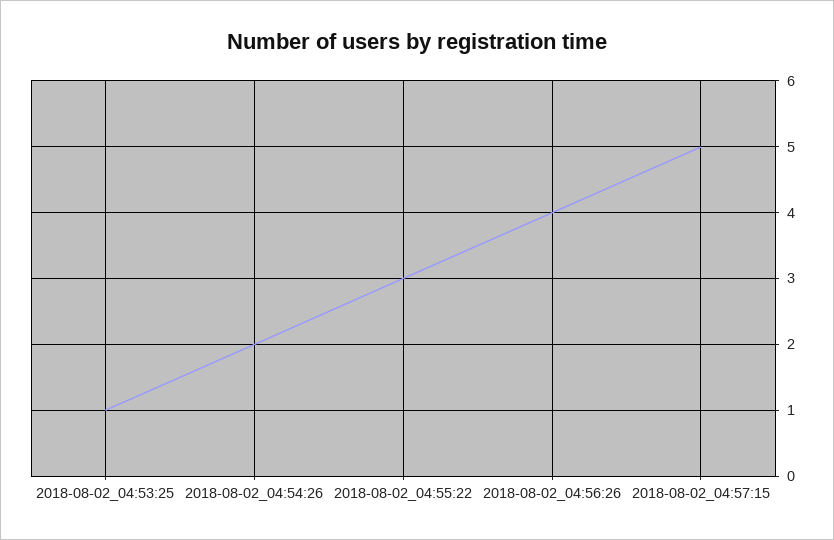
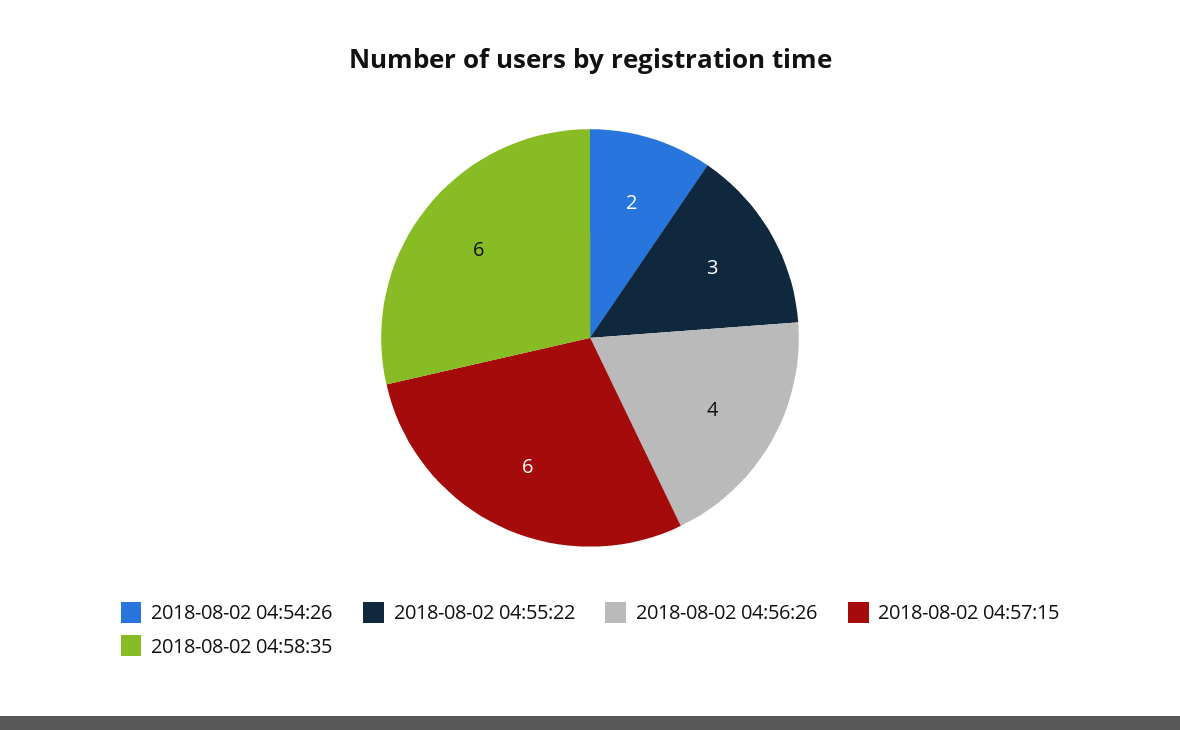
2018-08-02_04:53:25: 1 -> none
2018-08-02_04:57:15: 5 -> 6
2018-08-02 04:58:35: none -> 6

